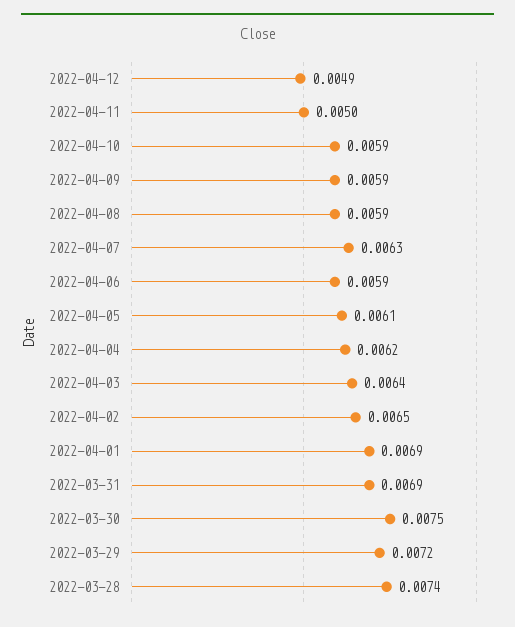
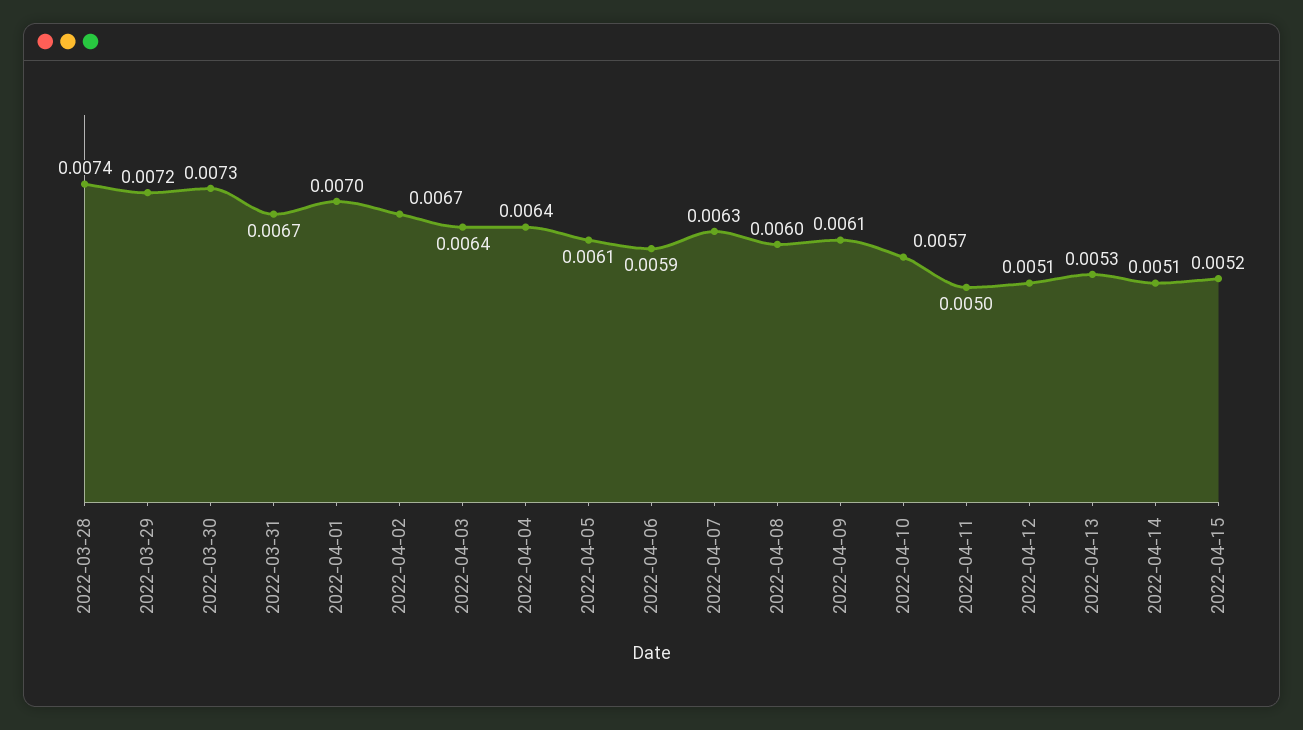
2022-04-12: 0.0049 -> 0.0051
2022-04-10: 0.0059 -> 0.0057
2022-04-09: 0.0059 -> 0.0061
2022-04-08: 0.0059 -> 0.006
2022-04-04: 0.0062 -> 0.0064
2022-04-02: 0.0065 -> 0.0067
2022-04-01: 0.0069 -> 0.007
2022-03-31: 0.0069 -> 0.0067
2022-03-30: 0.0075 -> 0.0073
2022-04-13: none -> 0.0053
2022-04-14: none -> 0.0051
2022-04-15: none -> 0.0052

